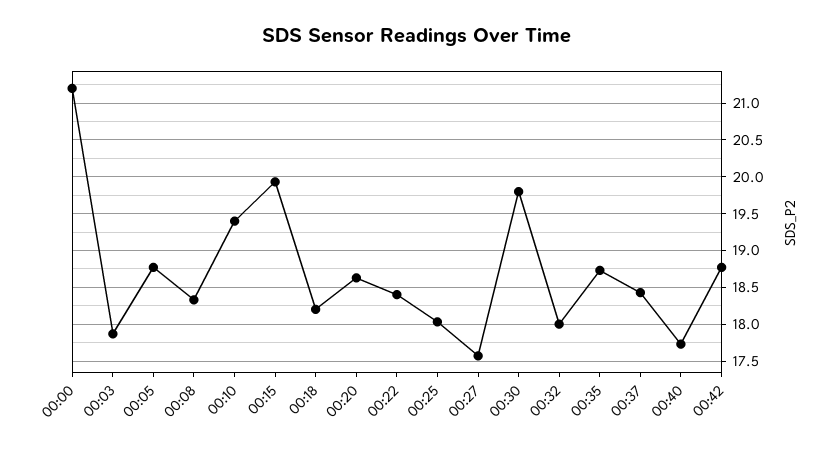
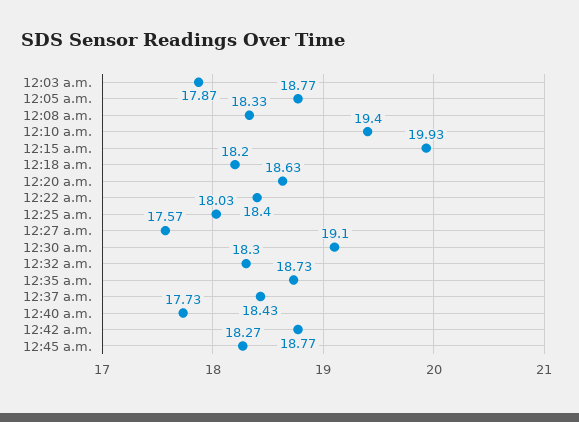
00:00: 21.2 -> none
00:30: 19.8 -> 19.1
00:32: 18 -> 18.3
12:45 a.m.: none -> 18.27

